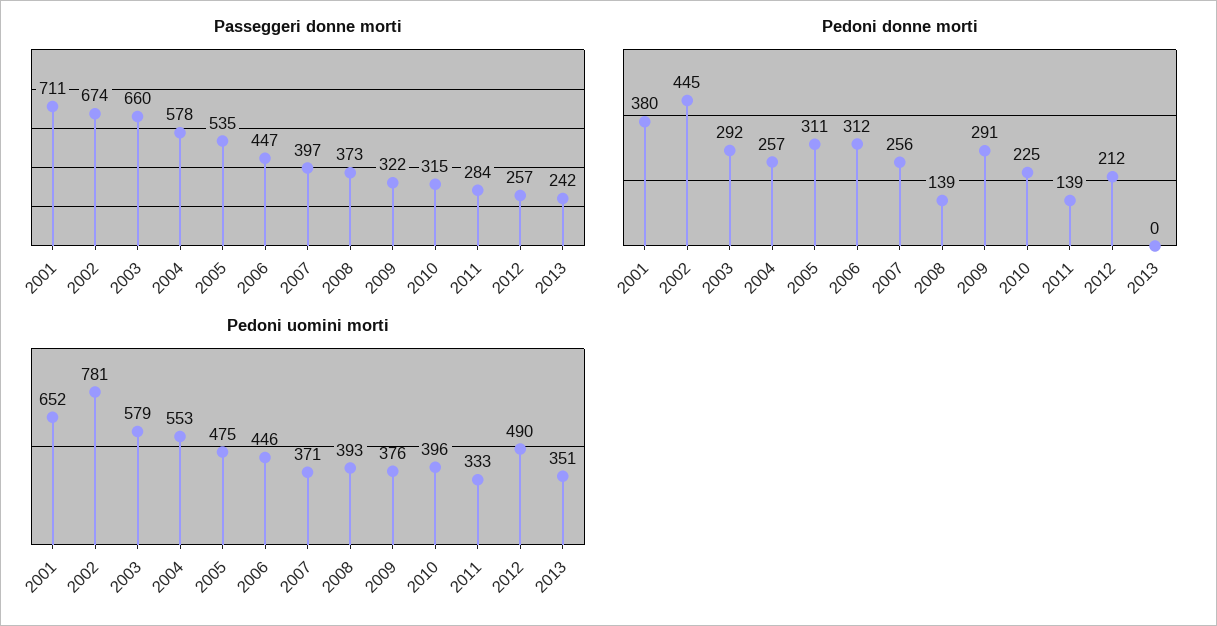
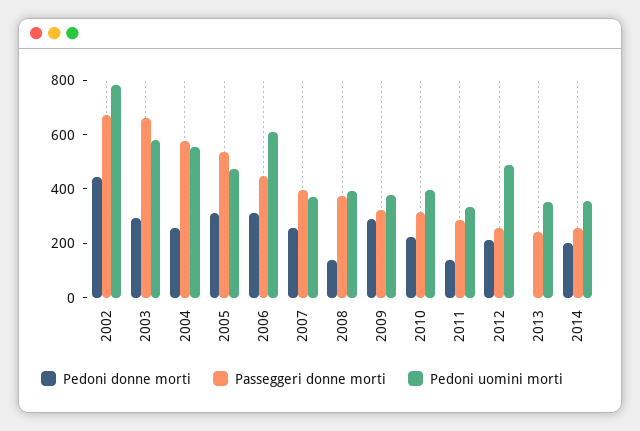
Passeggeri donne morti, 2001: 711 -> none
Pedoni donne morti, 2001: 380 -> none
Pedoni uomini morti, 2001: 652 -> none
Pedoni uomini morti, 2006: 446 -> 600
Pedoni donne morti, 2014: none -> 200
Passeggeri donne morti, 2014: none -> 250
Pedoni uomini morti, 2014: none -> 350

